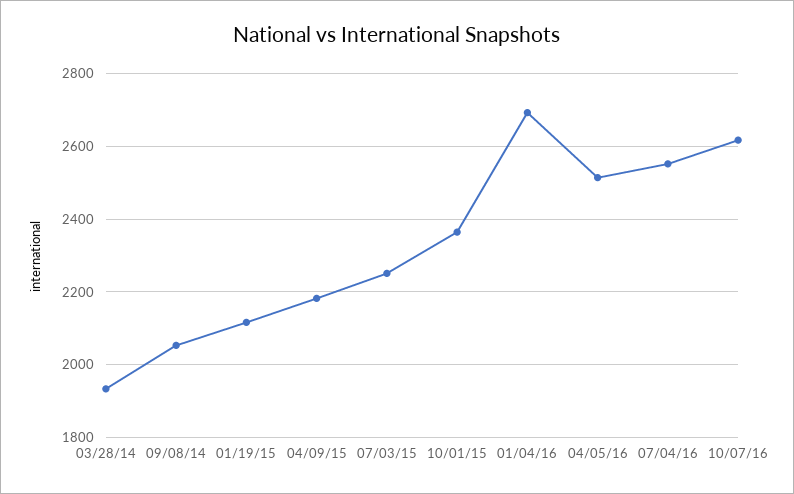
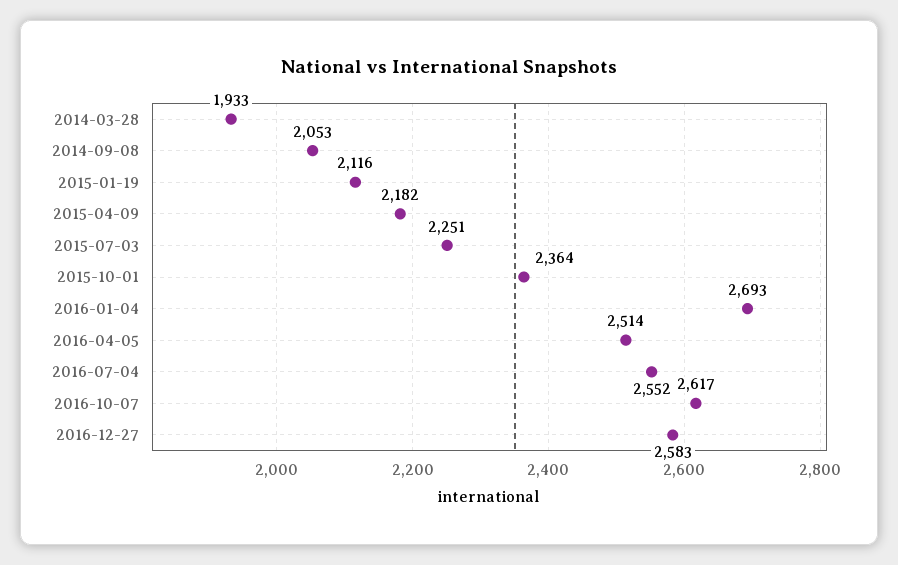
2016-12-27: none -> 2583

